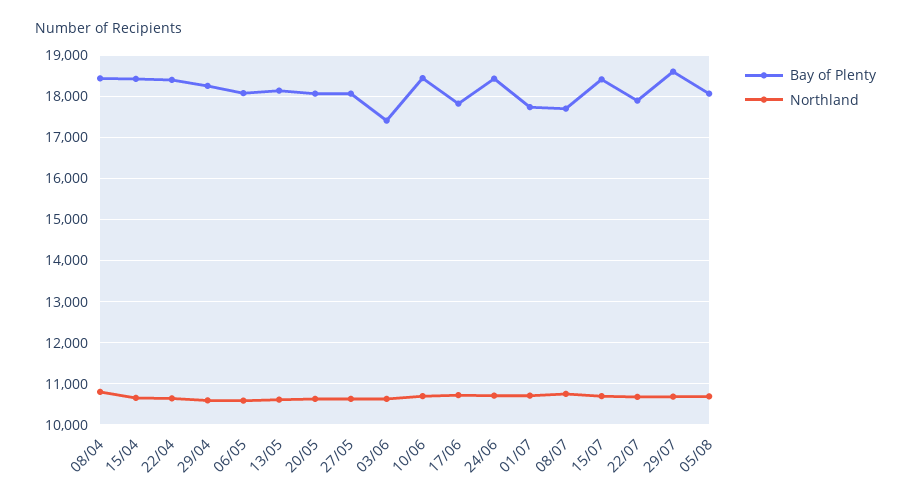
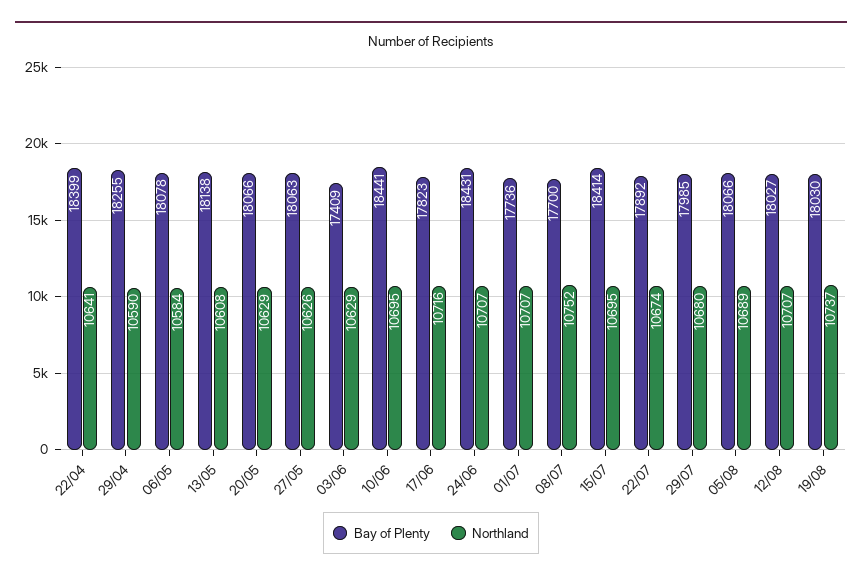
Bay of Plenty, 08/04: 18400 -> none
Northland, 08/04: 10800 -> none
Bay of Plenty, 15/04: 18400 -> none
Northland, 15/04: 10600 -> none
Bay of Plenty, 29/07: 18600 -> 17985
Bay of Plenty, 12/08: none -> 18027
Northland, 12/08: none -> 10707
Bay of Plenty, 19/08: none -> 18030
Northland, 19/08: none -> 10737

